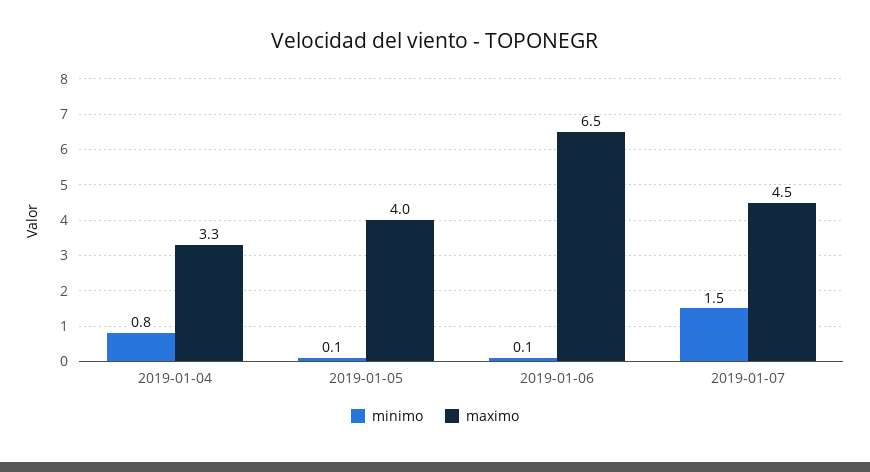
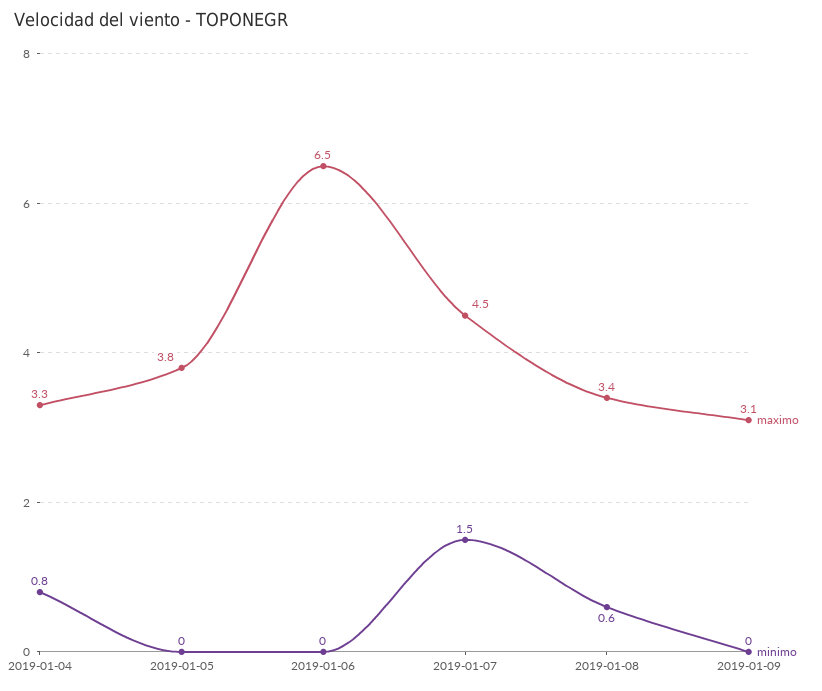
minimo, 2019-01-05: 0.1 -> 0
maximo, 2019-01-05: 4 -> 3.8
minimo, 2019-01-06: 0.1 -> 0
maximo, 2019-01-08: none -> 3.4
minimo, 2019-01-08: none -> 0.6
maximo, 2019-01-09: none -> 3.1
minimo, 2019-01-09: none -> 0

